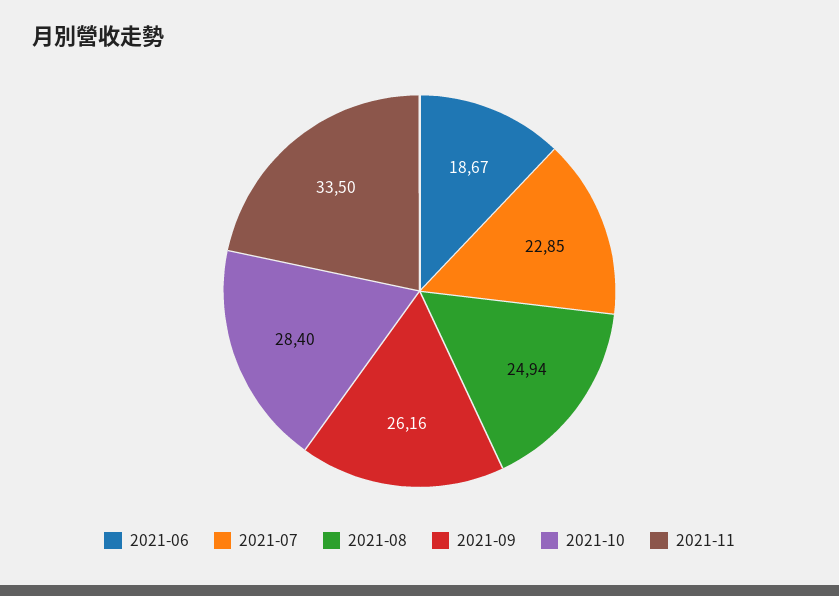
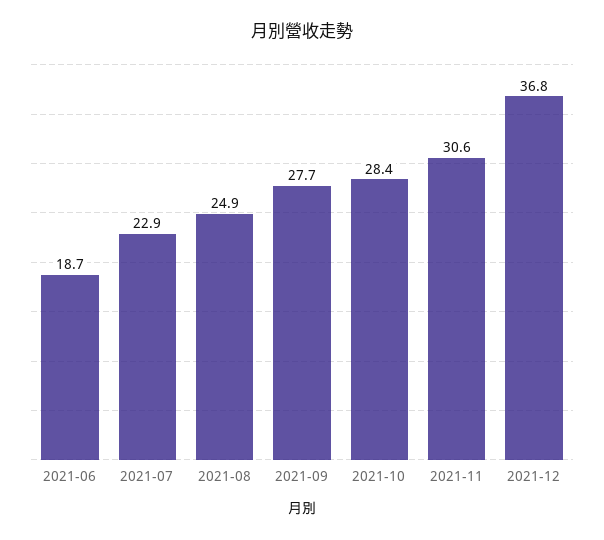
2021-09: 26.16 -> 27.7
2021-11: 33.5 -> 30.6
2021-12: none -> 36.8

